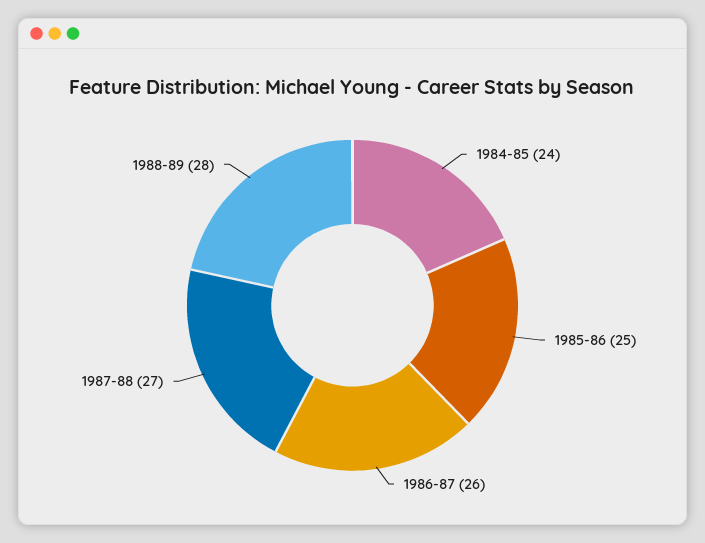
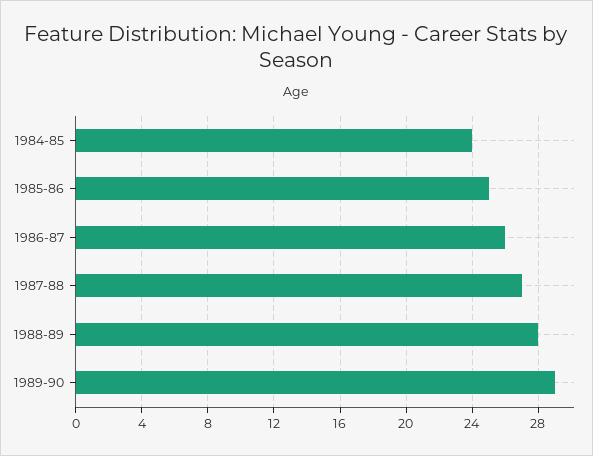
1989-90: none -> 29

